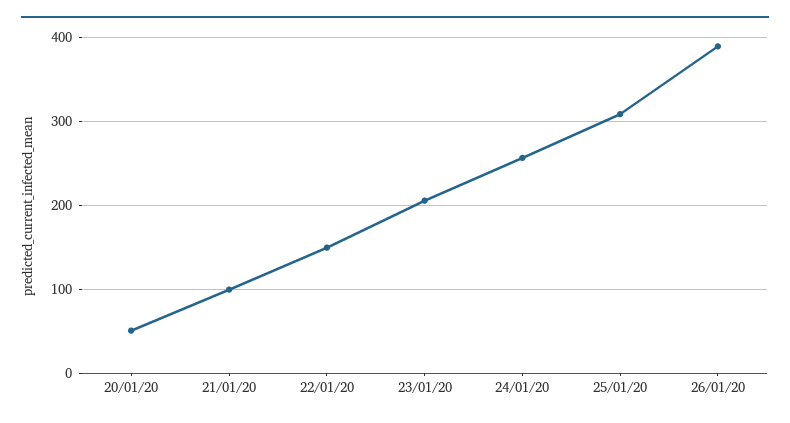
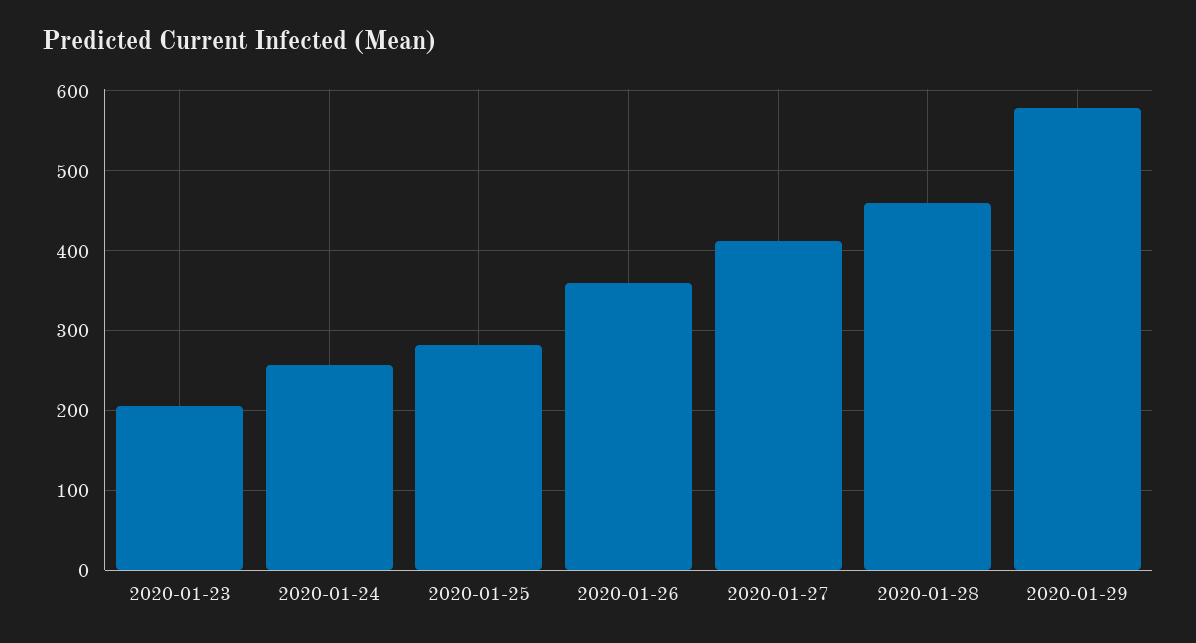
20/01/20: 50 -> none
21/01/20: 100 -> none
22/01/20: 150 -> none
25/01/20: 310 -> 280
26/01/20: 390 -> 360
2020-01-27: none -> 410
2020-01-28: none -> 460
2020-01-29: none -> 580

